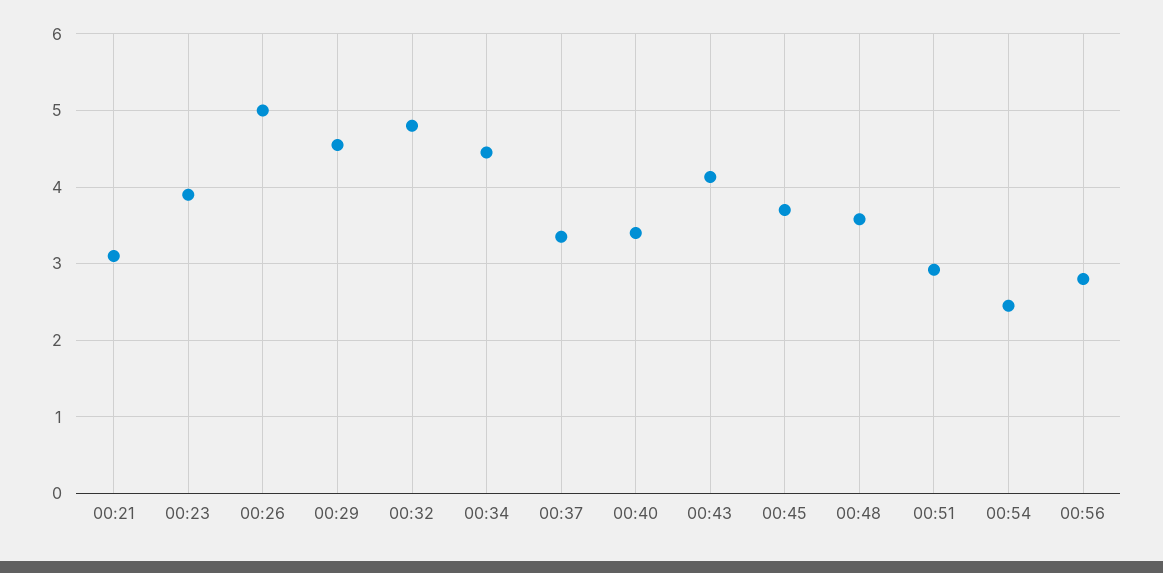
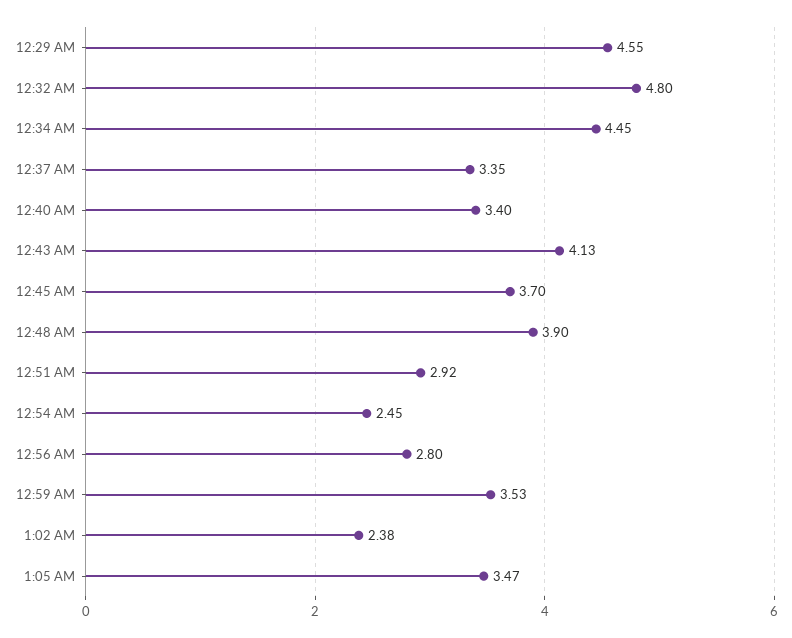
00:21: 3.1 -> none
00:23: 3.9 -> none
00:26: 5 -> none
00:48: 3.6 -> 3.9
12:59 AM: none -> 3.53
1:02 AM: none -> 2.38
1:05 AM: none -> 3.47

